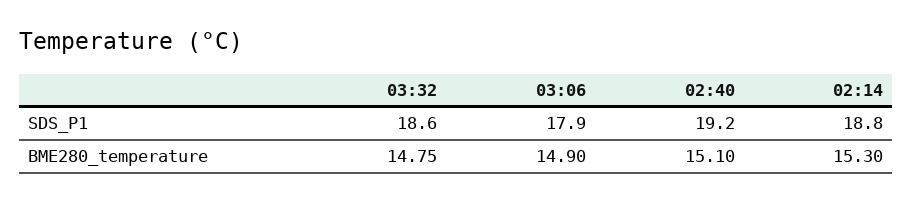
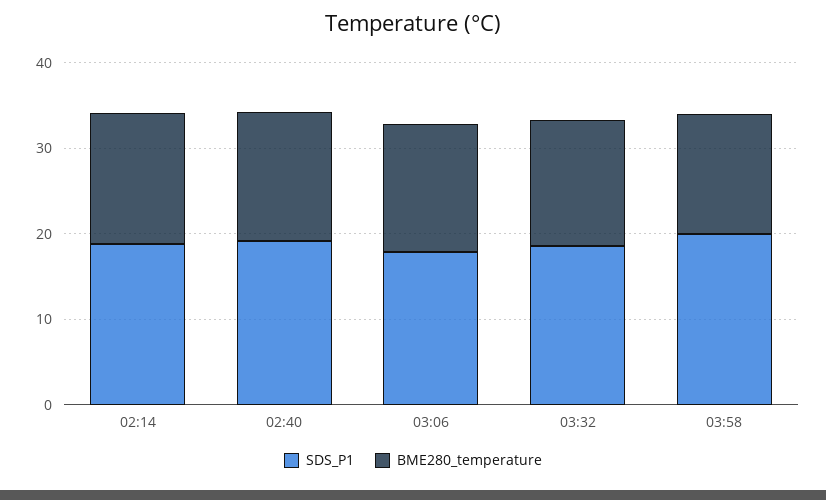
SDS_P1, 03:58: none -> 20
BME280_temperature, 03:58: none -> 14

